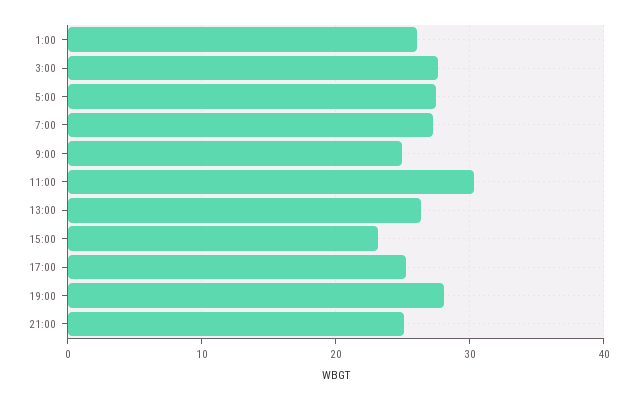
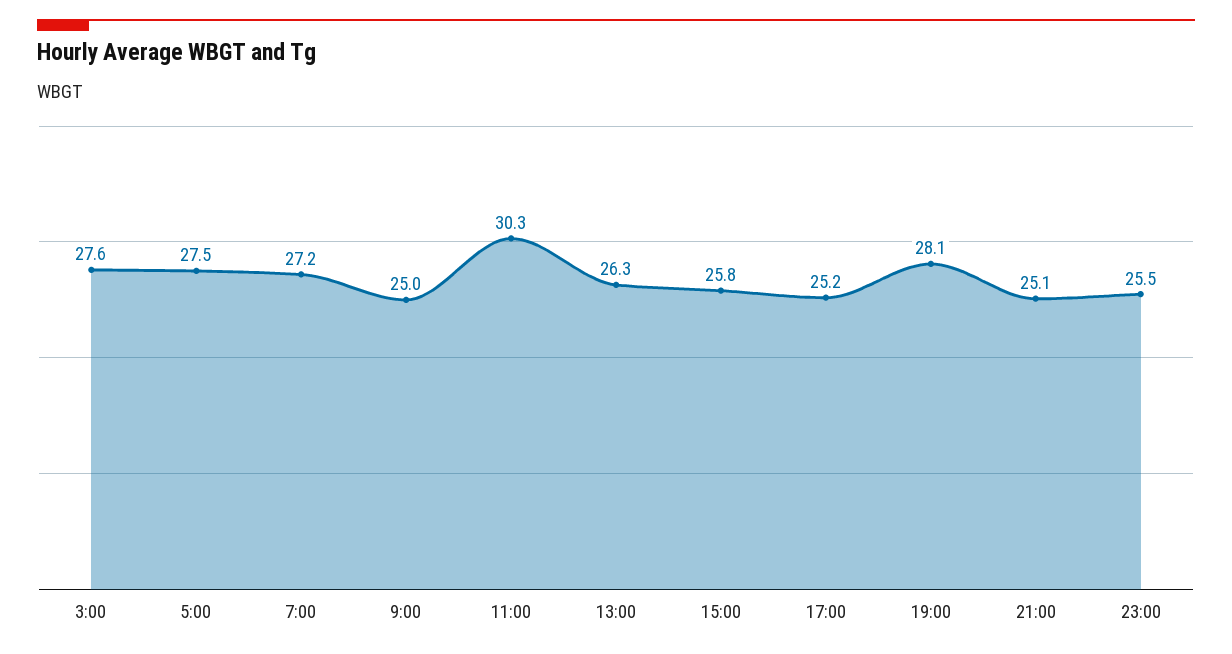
1:00: 26 -> none
15:00: 23 -> 25.8
23:00: none -> 25.5

